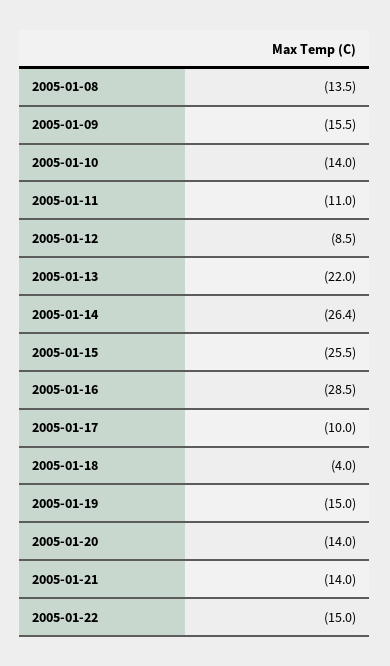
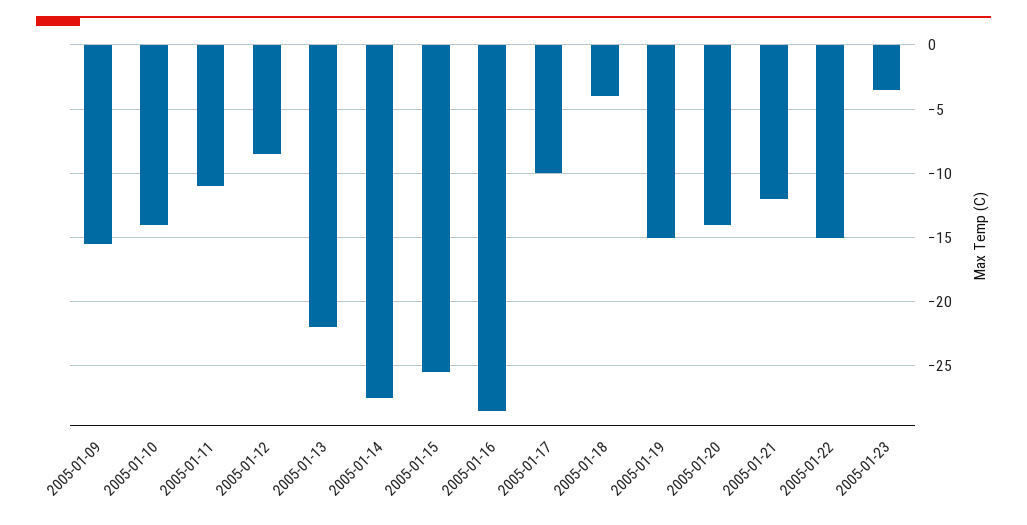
2005-01-08: -13.5 -> none
2005-01-14: -26.4 -> -27.5
2005-01-21: -14 -> -12
2005-01-23: none -> -3.5

